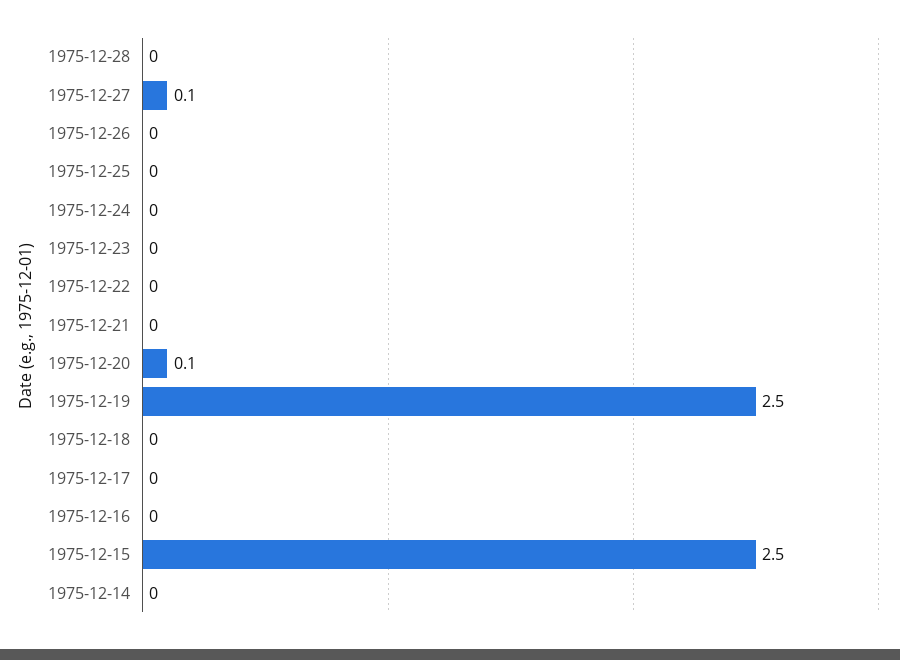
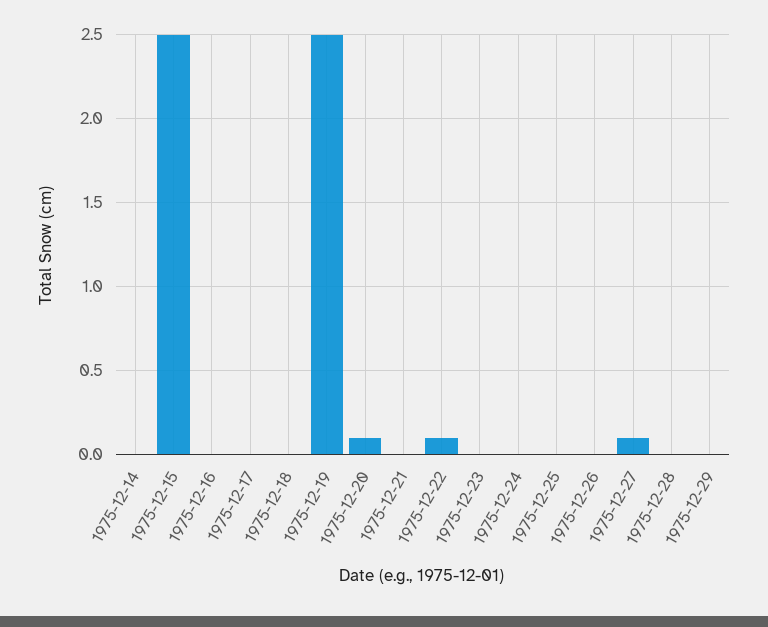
1975-12-22: 0 -> 0.1
1975-12-29: none -> 0

